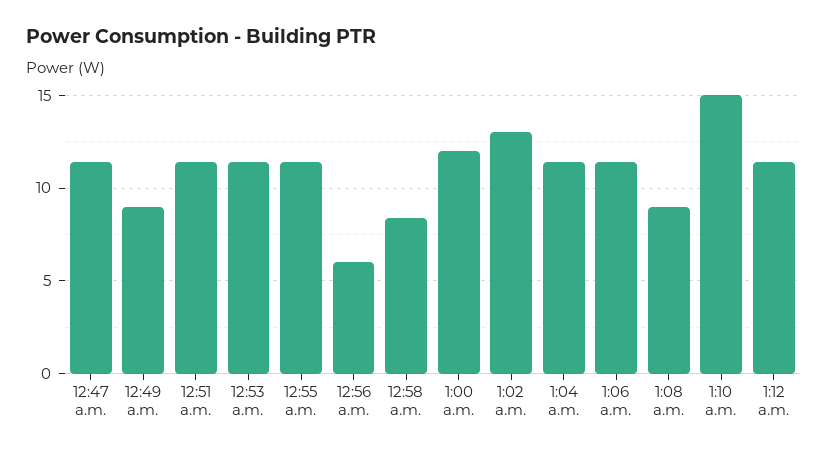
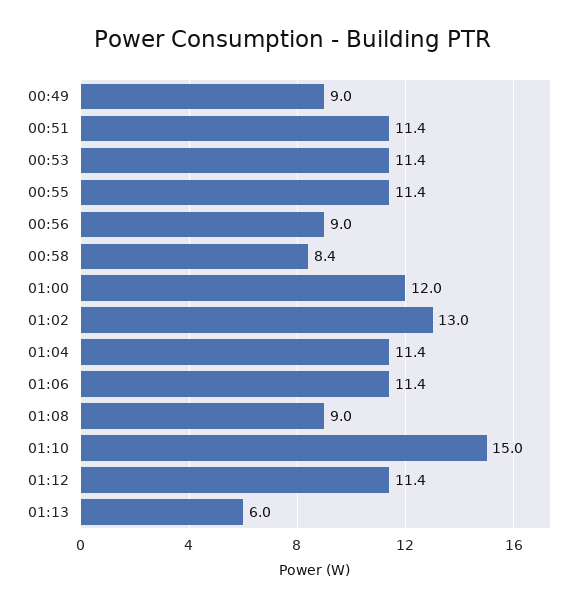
12:47 a.m.: 11.5 -> none
12:56 a.m.: 6 -> 9
01:13: none -> 6

